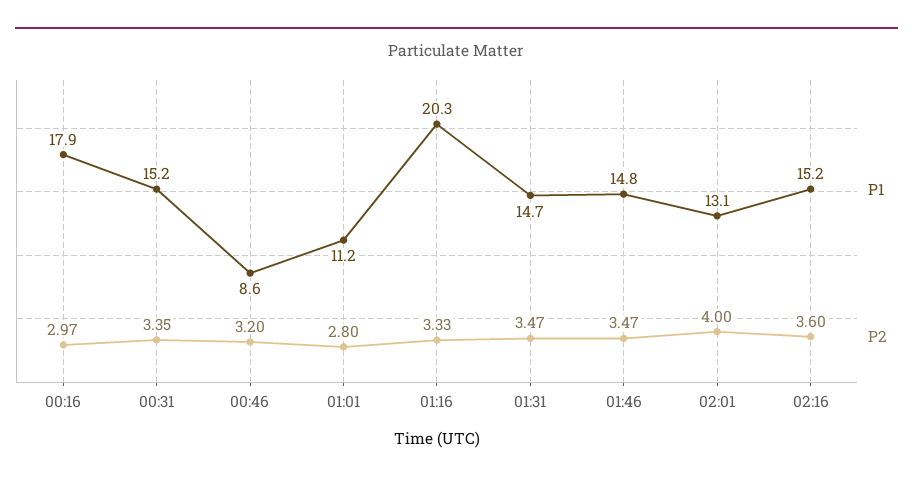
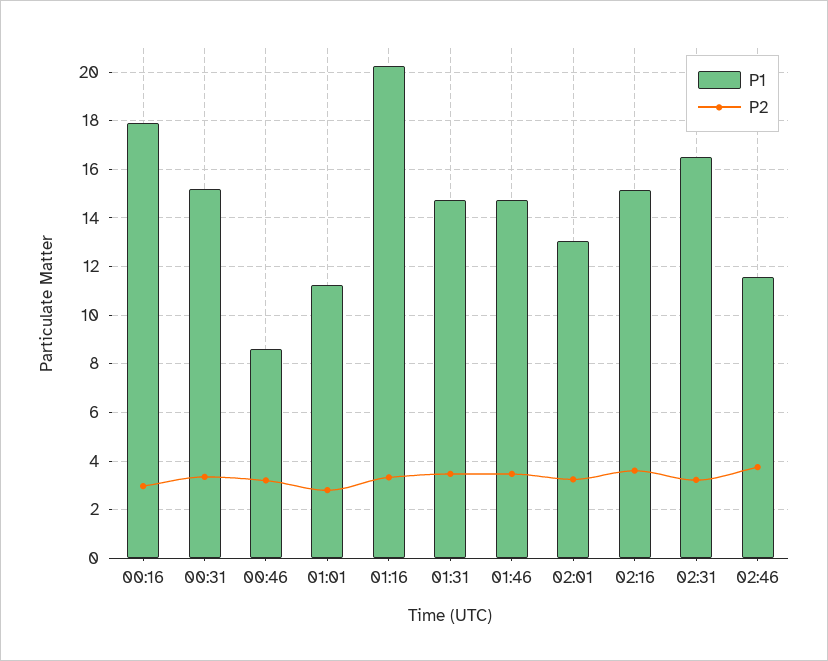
P2, 02:01: 4 -> 3.25
P1, 02:31: none -> 16.5
P2, 02:31: none -> 3.25
P1, 02:46: none -> 11.5
P2, 02:46: none -> 3.75

